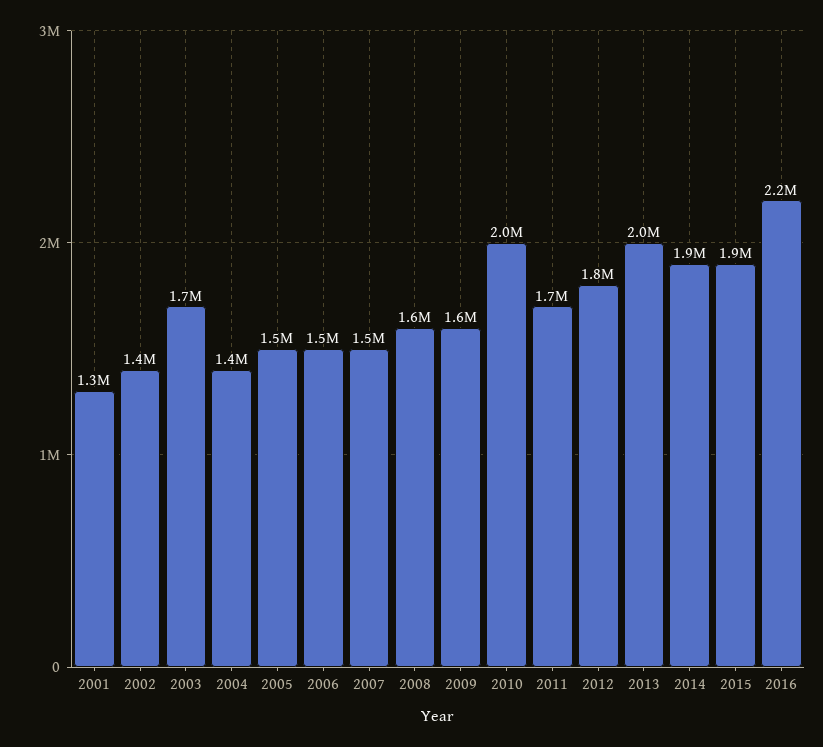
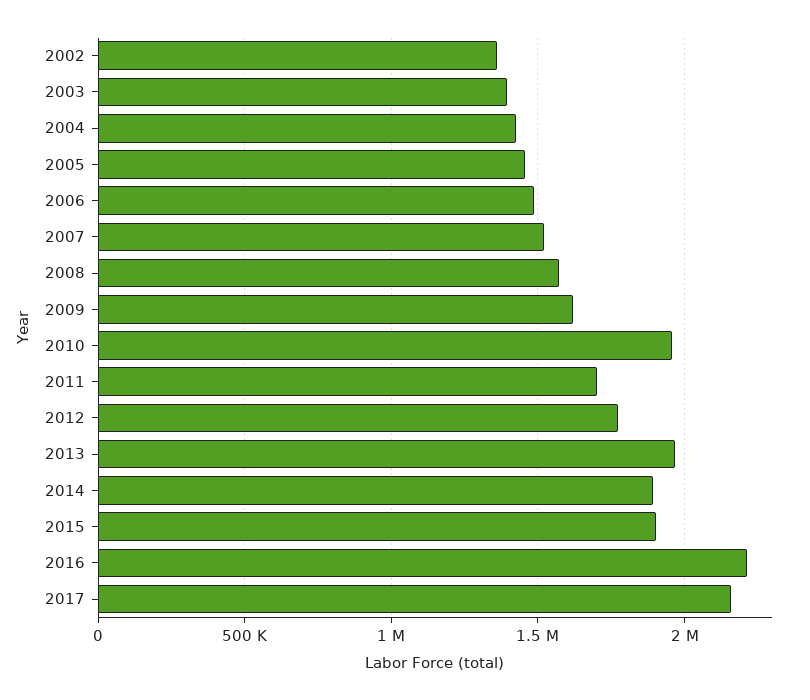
2001: 1300000 -> none
2003: 1700000 -> 1400000
2017: none -> 2150000

